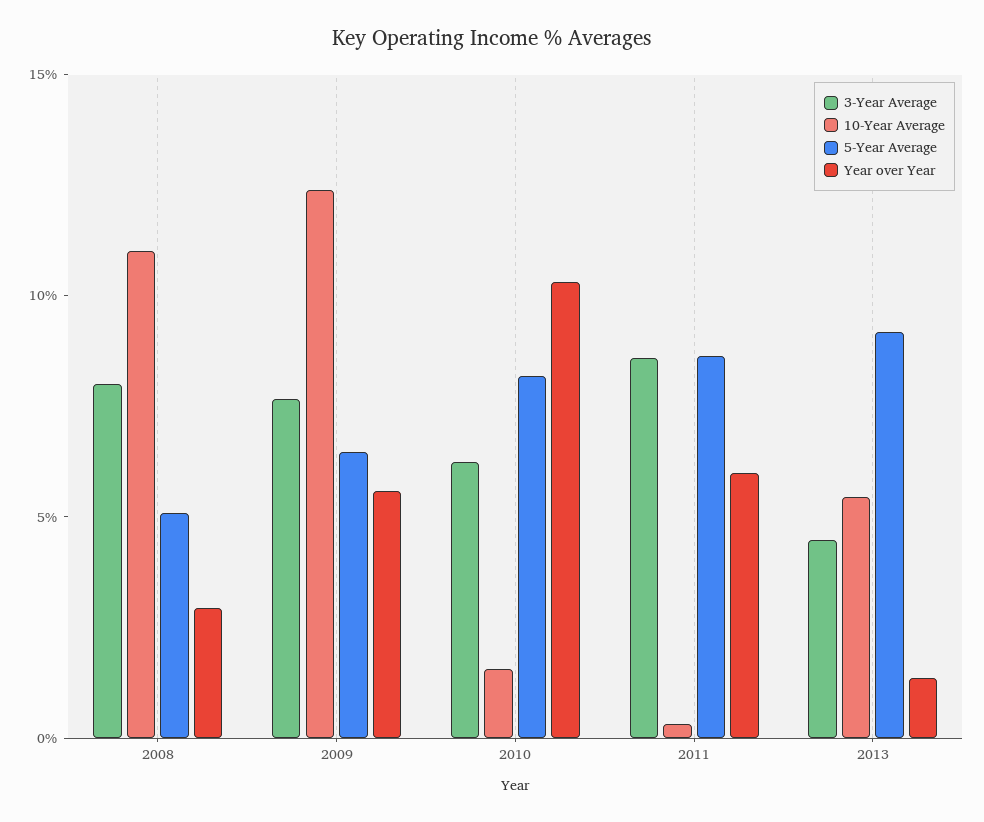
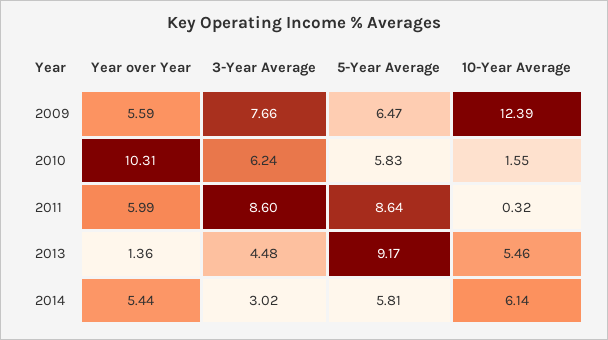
3-Year Average, 2008: 8 -> none
10-Year Average, 2008: 11 -> none
5-Year Average, 2008: 5 -> none
Year over Year, 2008: 3 -> none
5-Year Average, 2010: 8 -> 5.83
Year over Year, 2014: none -> 5.44
3-Year Average, 2014: none -> 3.02
5-Year Average, 2014: none -> 5.81
10-Year Average, 2014: none -> 6.14

